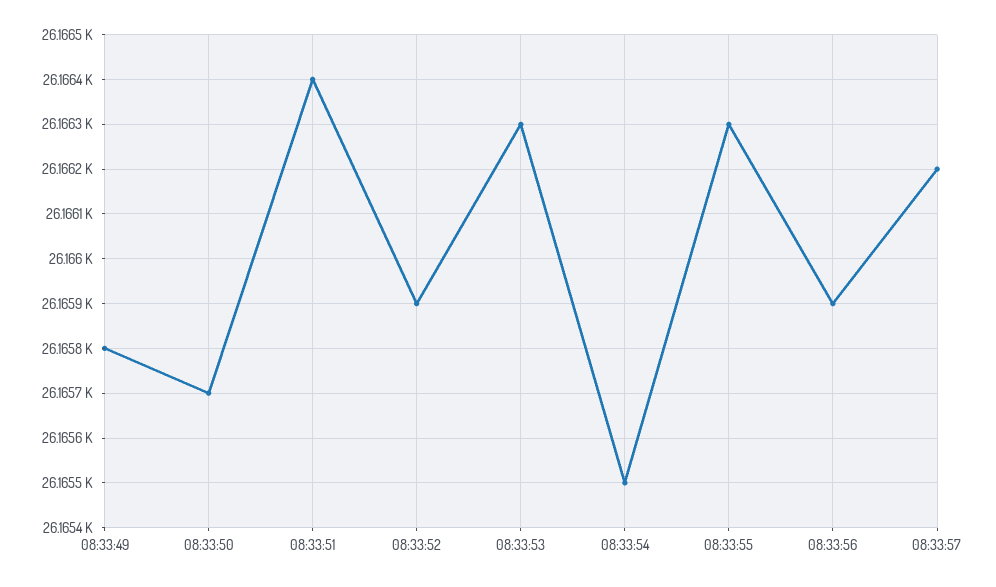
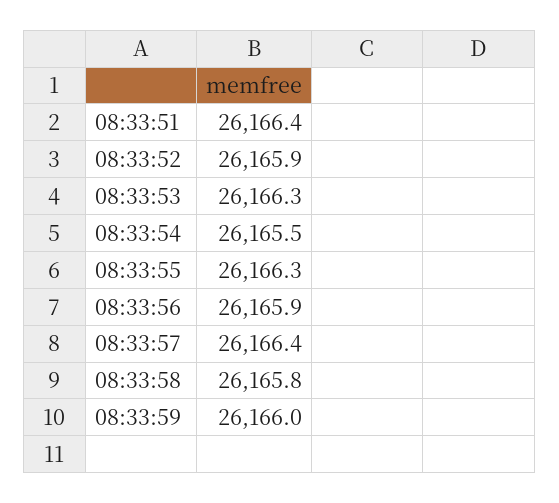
08:33:49: 26165.8 -> none
08:33:50: 26165.7 -> none
08:33:57: 26166.2 -> 26166.4
08:33:58: none -> 26165.8
08:33:59: none -> 26166

